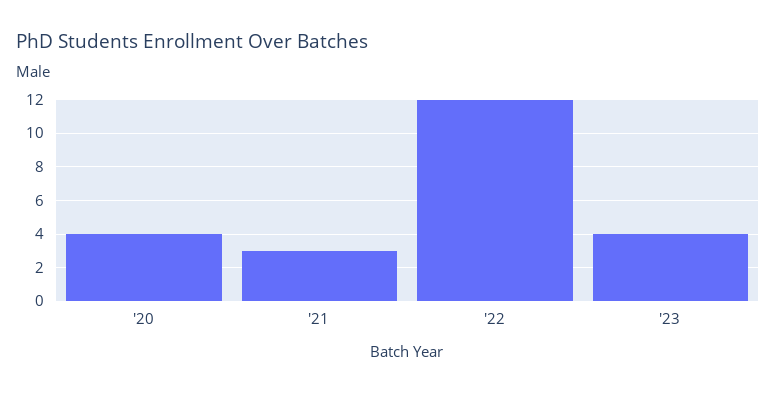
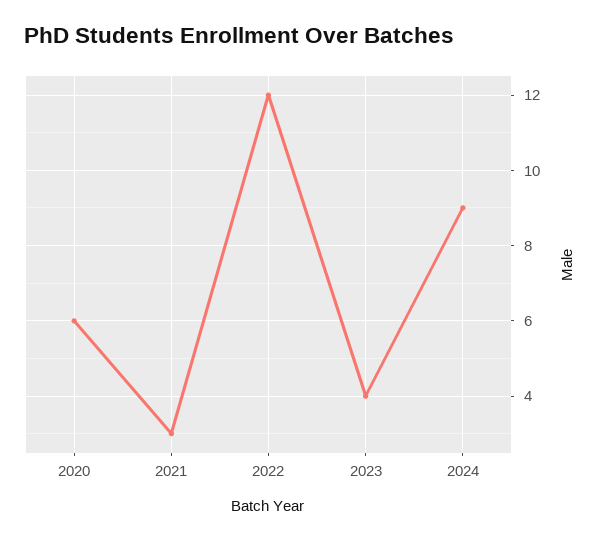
'20: 4 -> 6
2024: none -> 9

